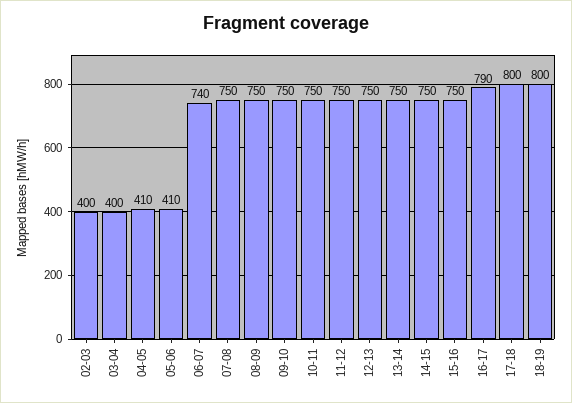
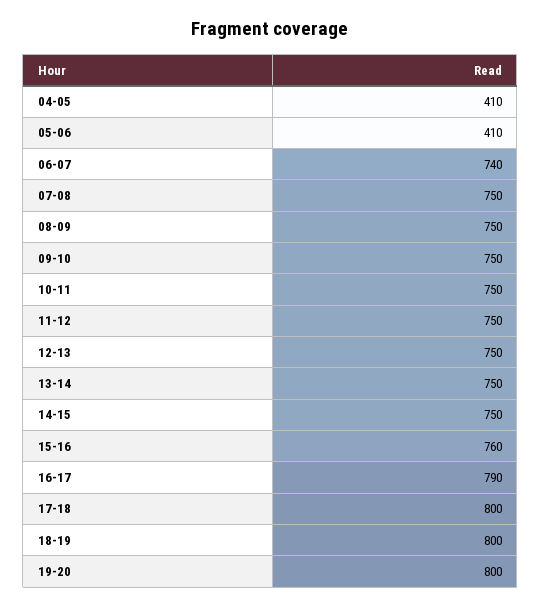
02-03: 400 -> none
03-04: 400 -> none
15-16: 750 -> 760
19-20: none -> 800

